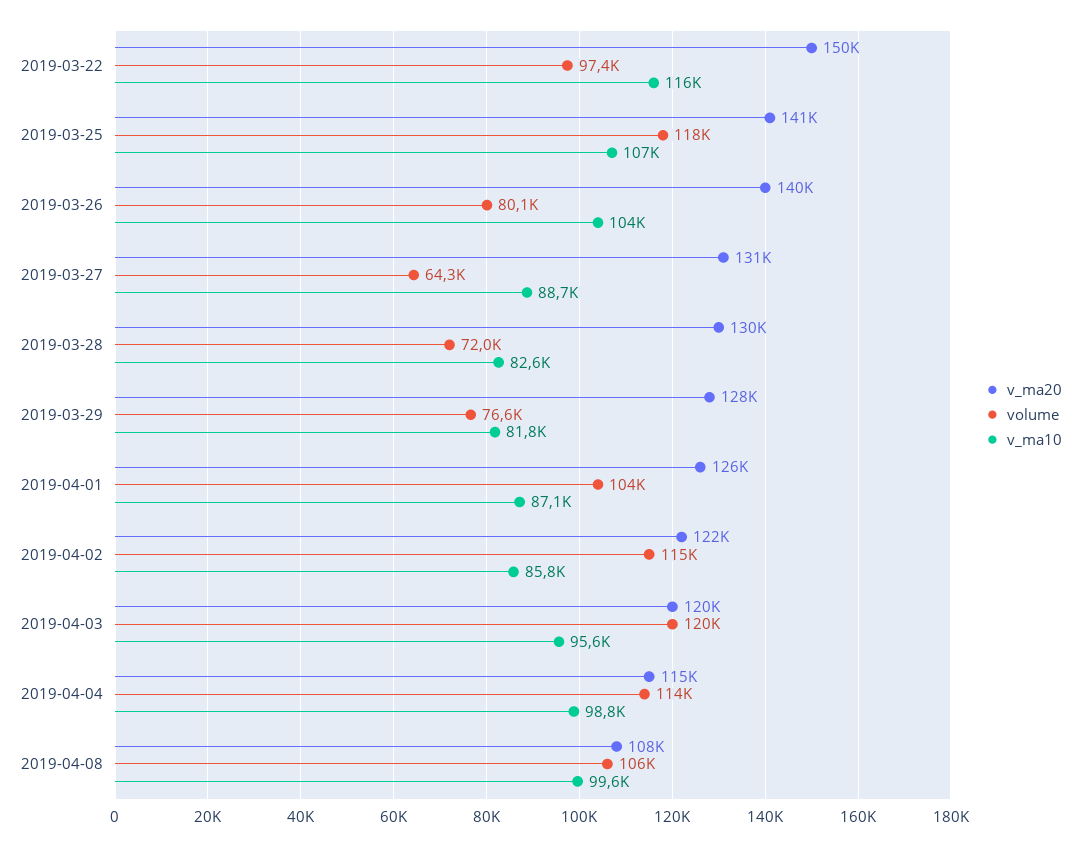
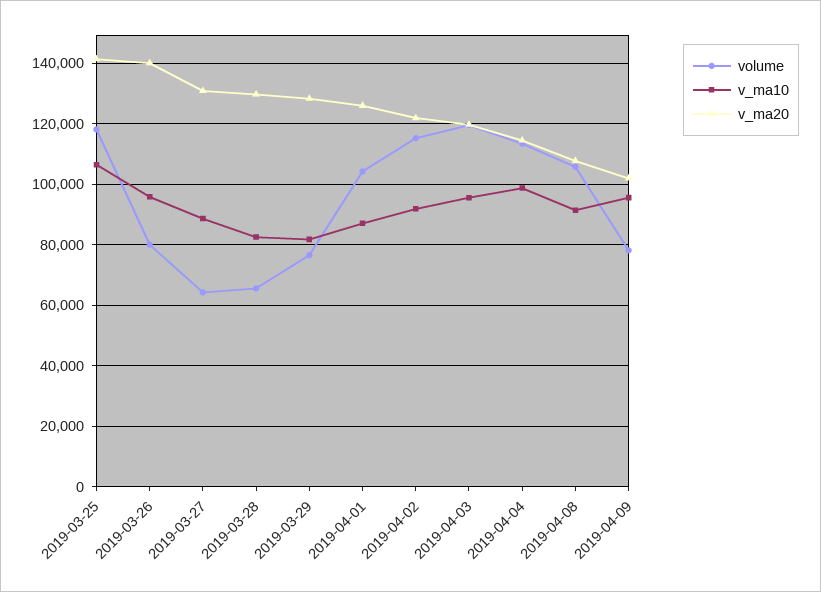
v_ma20, 2019-03-22: 150000 -> none
volume, 2019-03-22: 97400 -> none
v_ma10, 2019-03-22: 116000 -> none
v_ma10, 2019-03-26: 104000 -> 96000
volume, 2019-03-28: 72000 -> 66000
v_ma10, 2019-04-02: 85800 -> 92000
v_ma10, 2019-04-08: 99600 -> 92000
volume, 2019-04-09: none -> 78000
v_ma10, 2019-04-09: none -> 96000
v_ma20, 2019-04-09: none -> 102000

